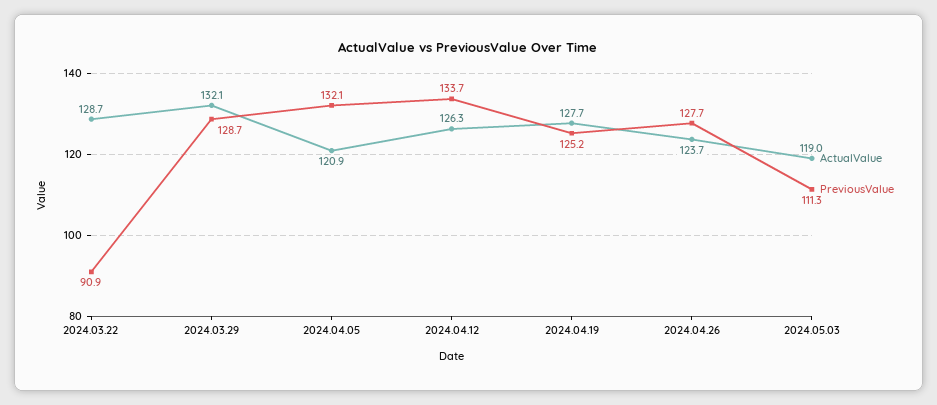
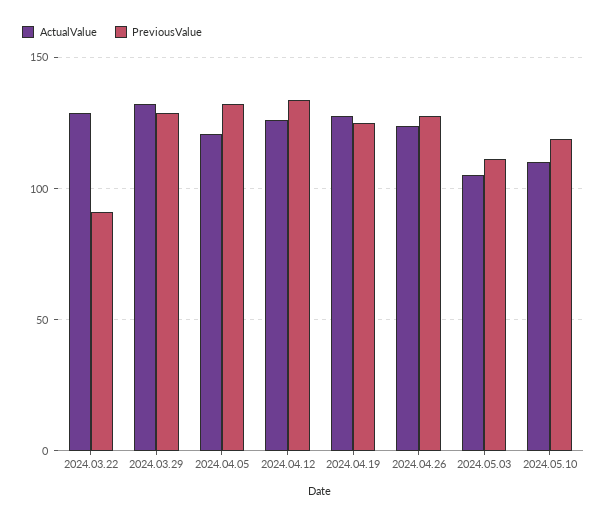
ActualValue, 2024.05.03: 119 -> 105
ActualValue, 2024.05.10: none -> 110
PreviousValue, 2024.05.10: none -> 120

